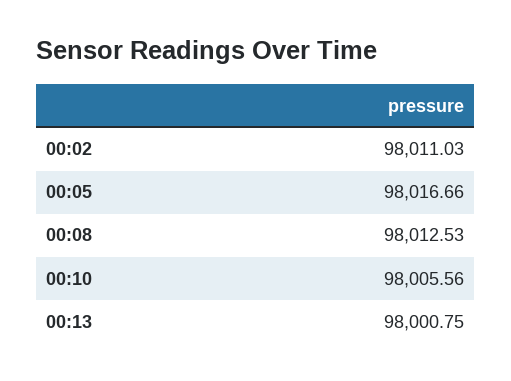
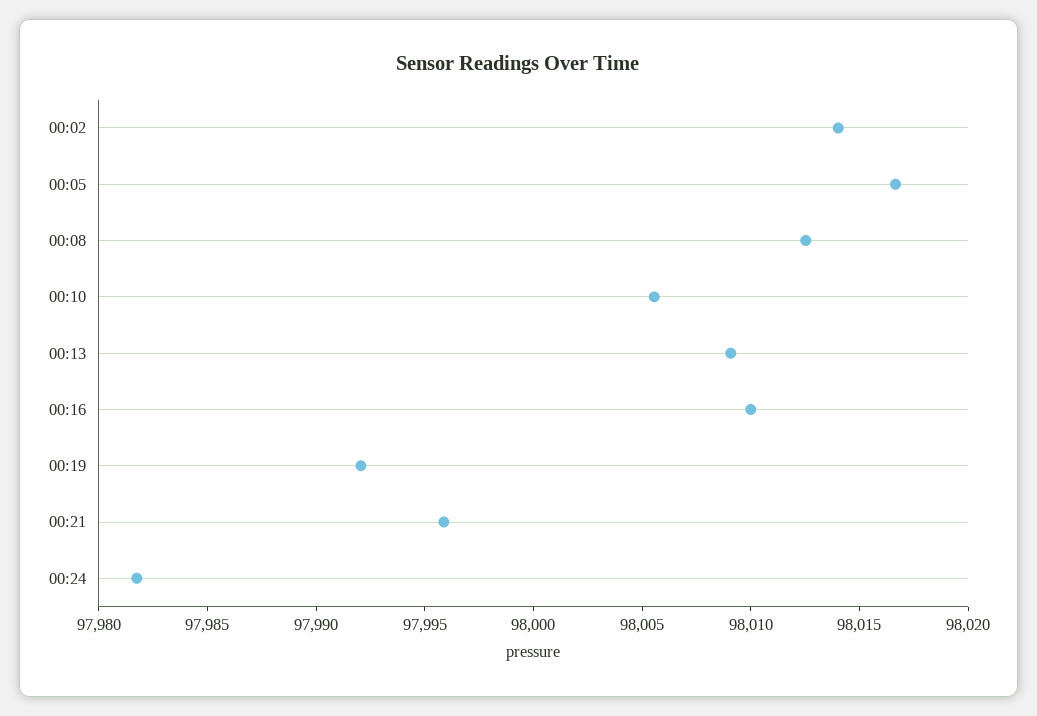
00:02: 98011.03 -> 98014
00:13: 98000.75 -> 98009
00:16: none -> 98010
00:19: none -> 97992
00:21: none -> 97996
00:24: none -> 97982

